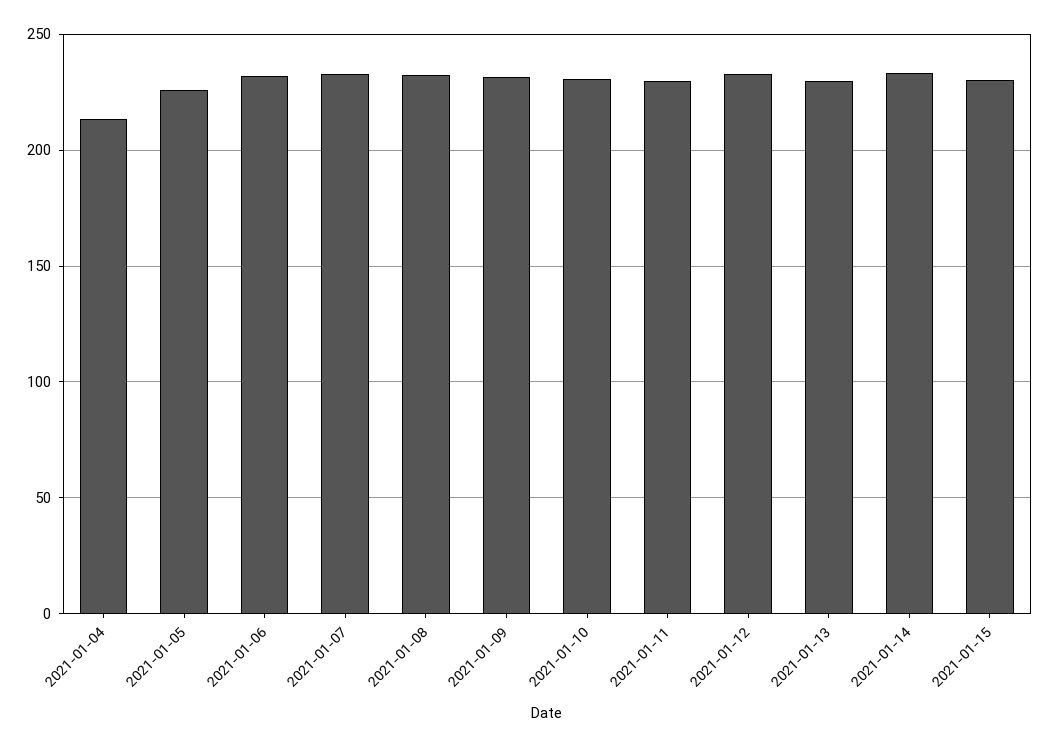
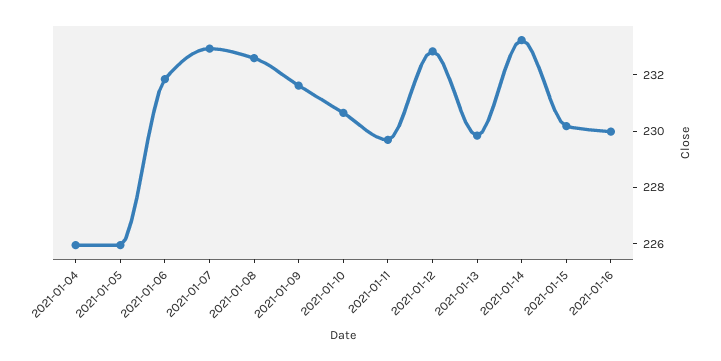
2021-01-04: 215 -> 226
2021-01-16: none -> 230

